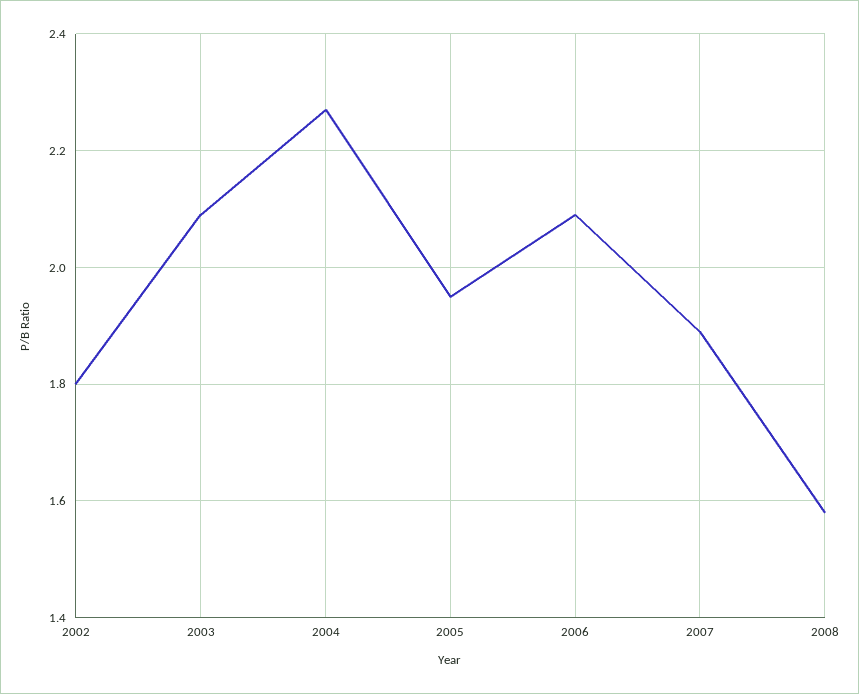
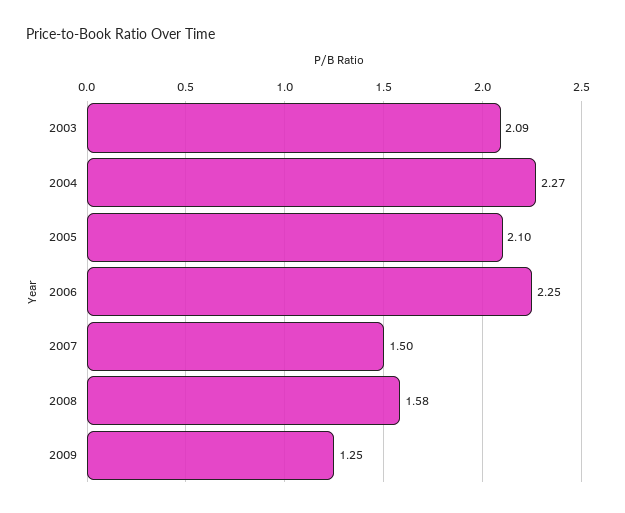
2002: 1.8 -> none
2005: 1.95 -> 2.1
2006: 2.1 -> 2.25
2007: 1.9 -> 1.5
2009: none -> 1.25

